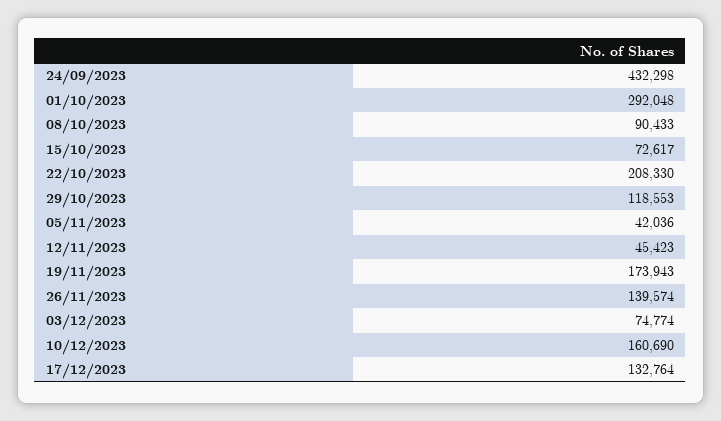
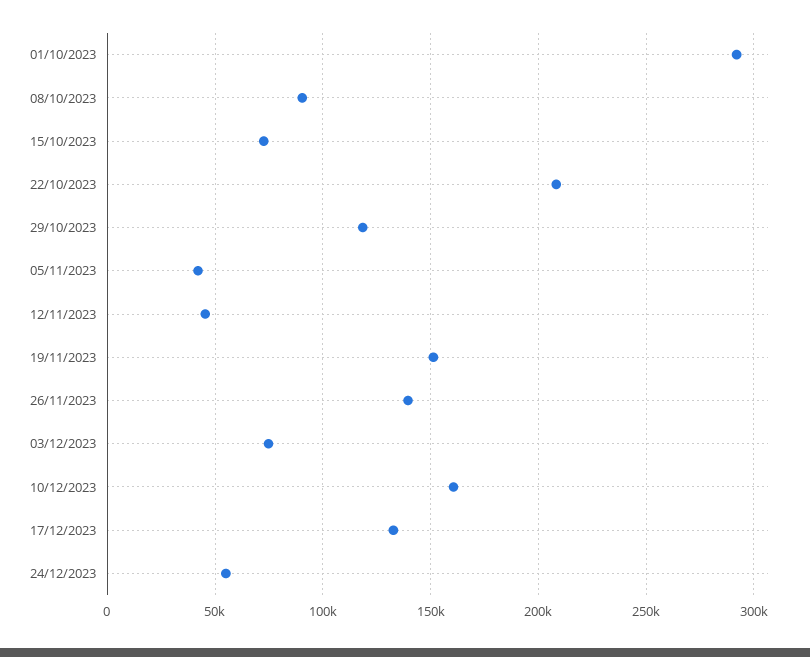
24/09/2023: 432298 -> none
19/11/2023: 173943 -> 150000
24/12/2023: none -> 55000

